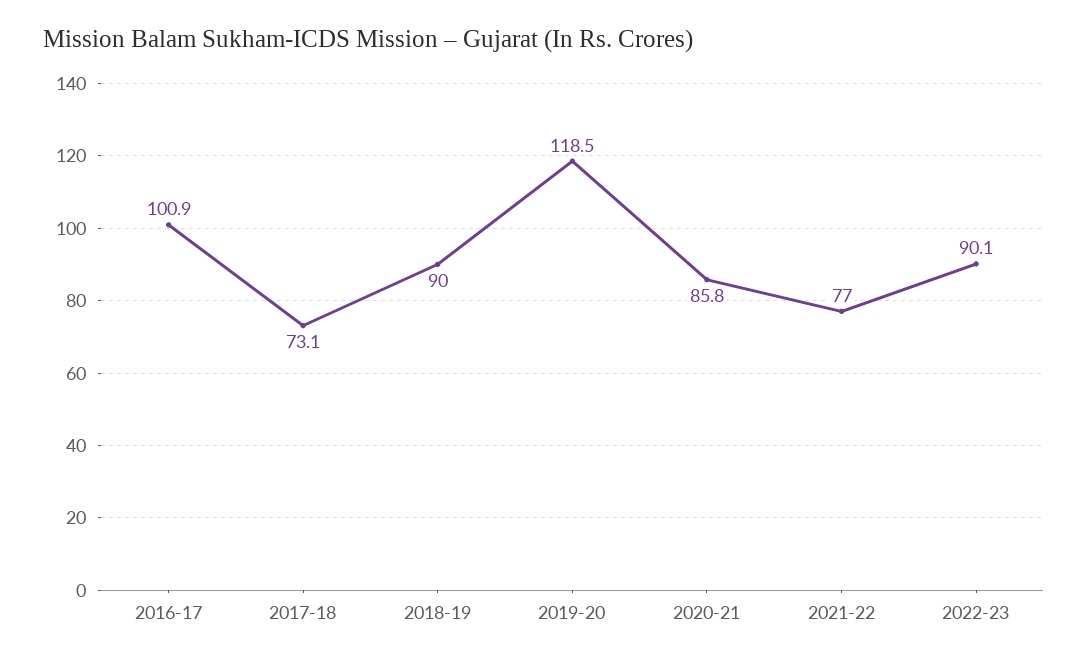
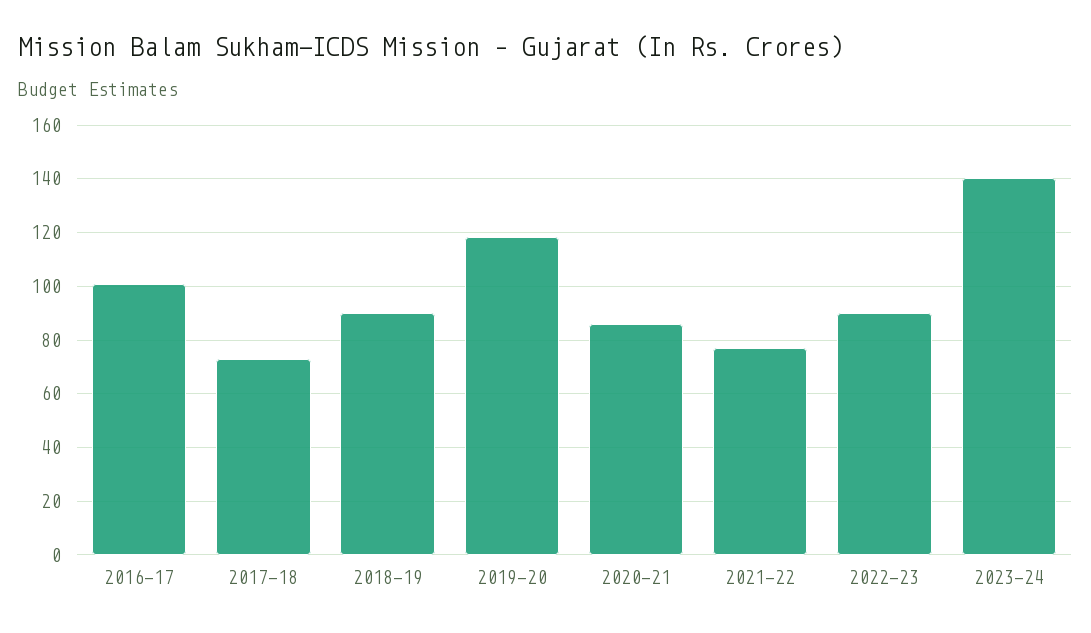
2023-24: none -> 140

